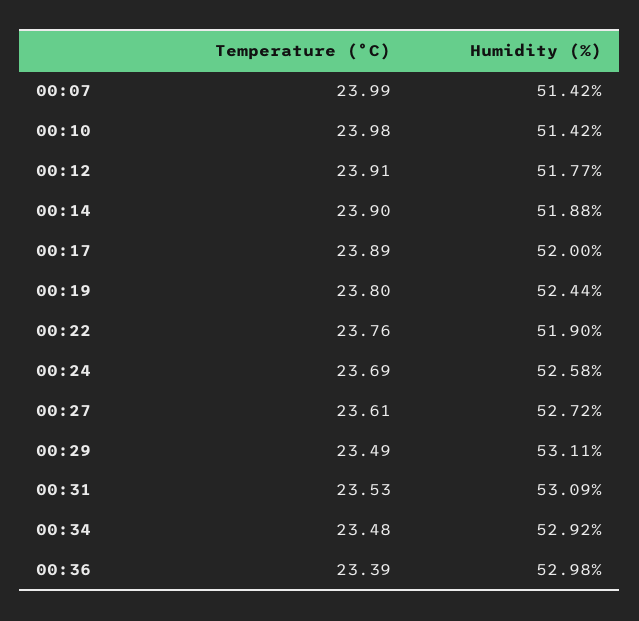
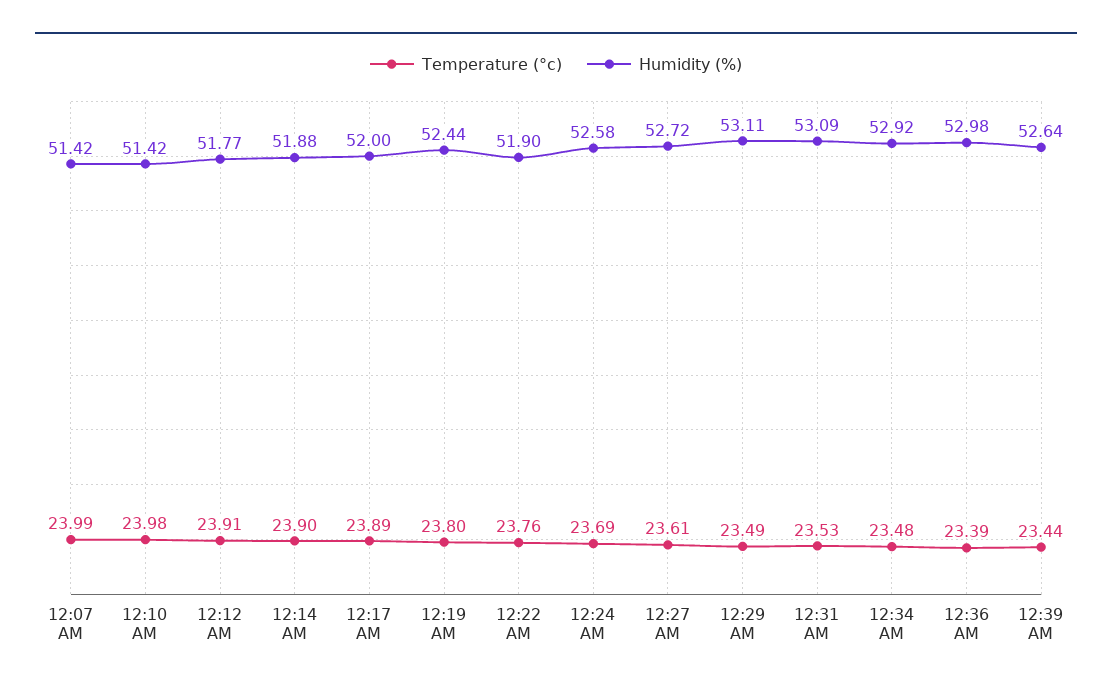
Temperature (°C), 12:39 AM: none -> 23.44
Humidity (%), 12:39 AM: none -> 52.64

